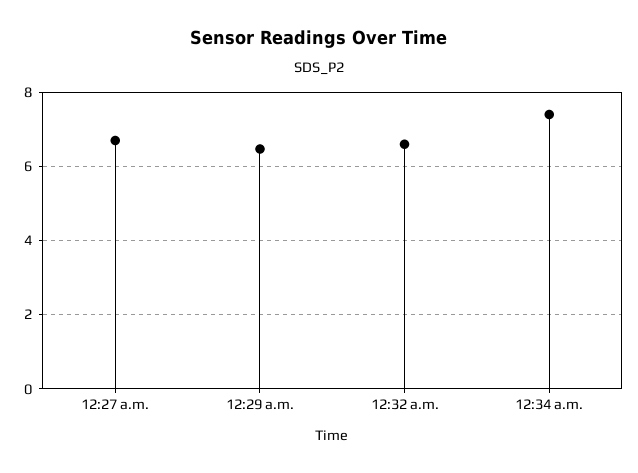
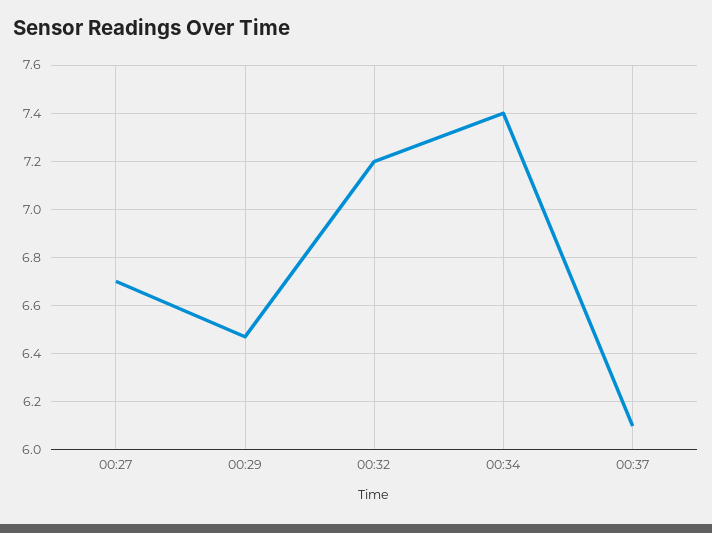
12:32 a.m.: 6.6 -> 7.2
00:37: none -> 6.1

